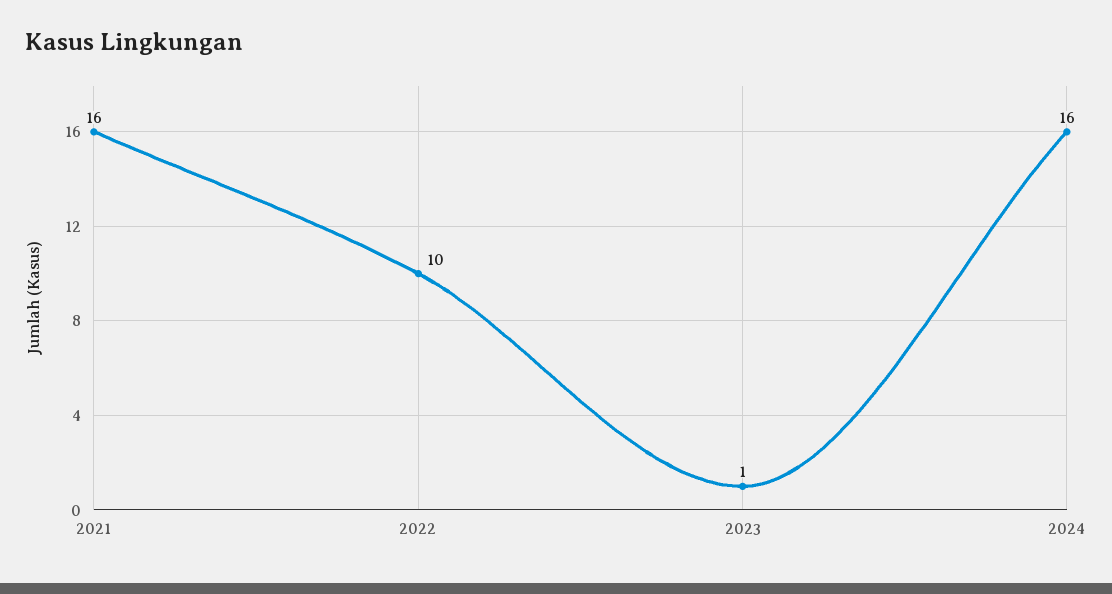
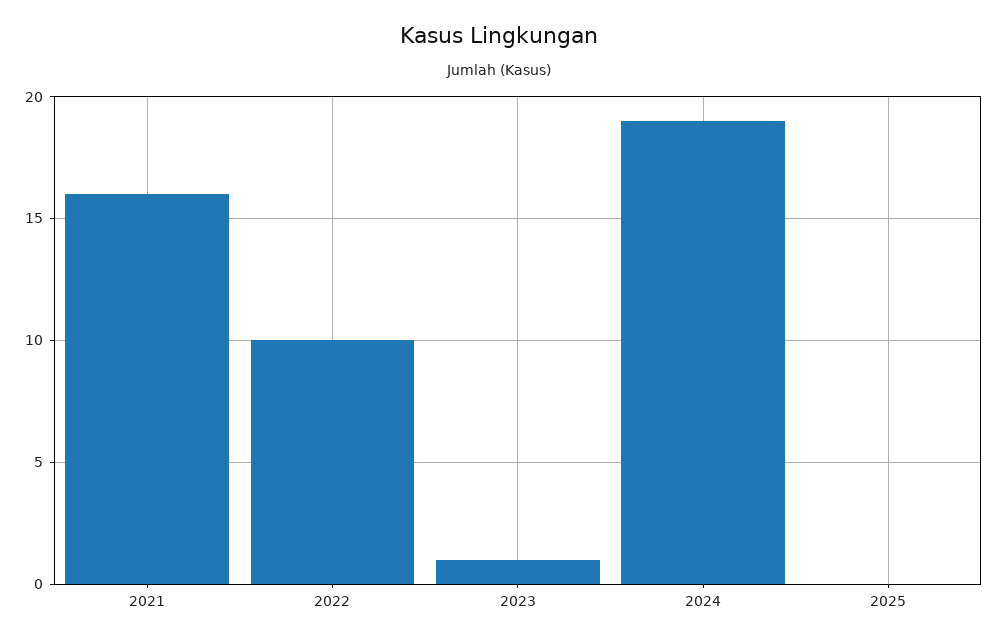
2024: 16 -> 19
2025: none -> 0

